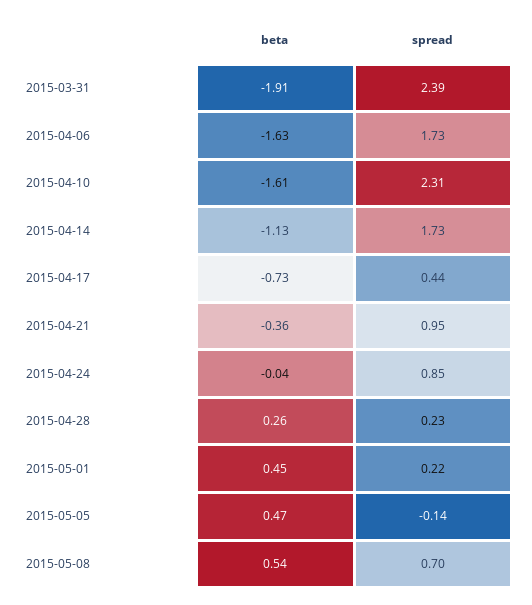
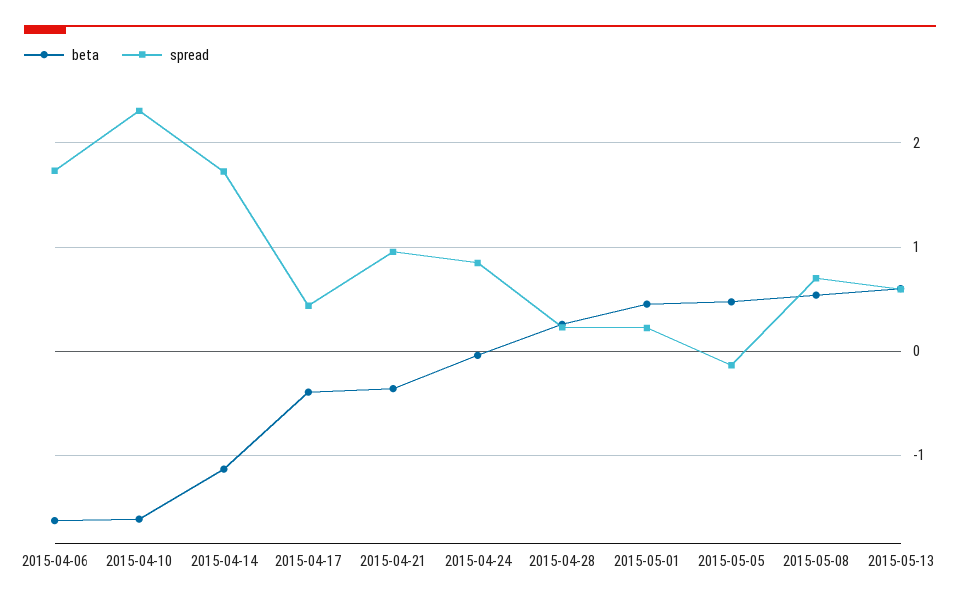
beta, 2015-03-31: -1.91 -> none
spread, 2015-03-31: 2.39 -> none
beta, 2015-04-17: -0.73 -> -0.4
beta, 2015-05-13: none -> 0.6
spread, 2015-05-13: none -> 0.6

